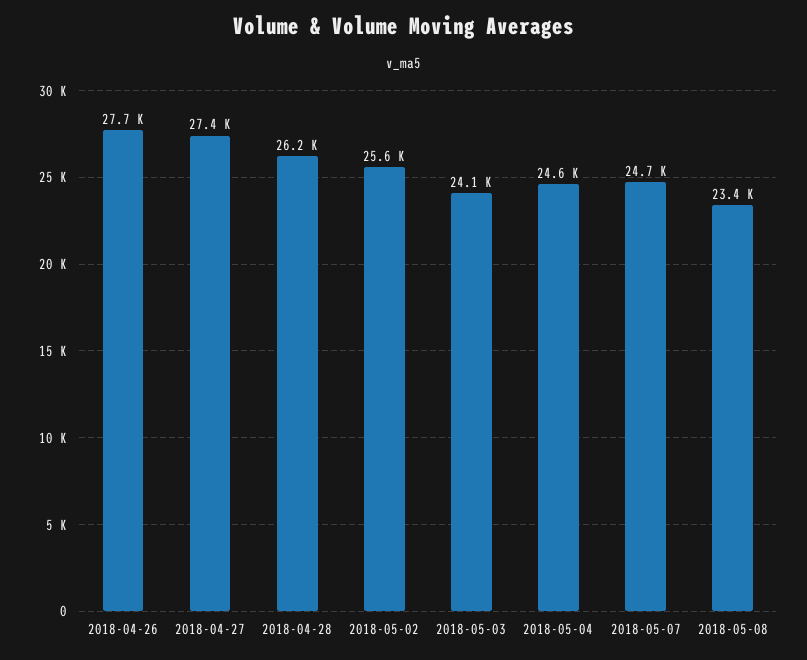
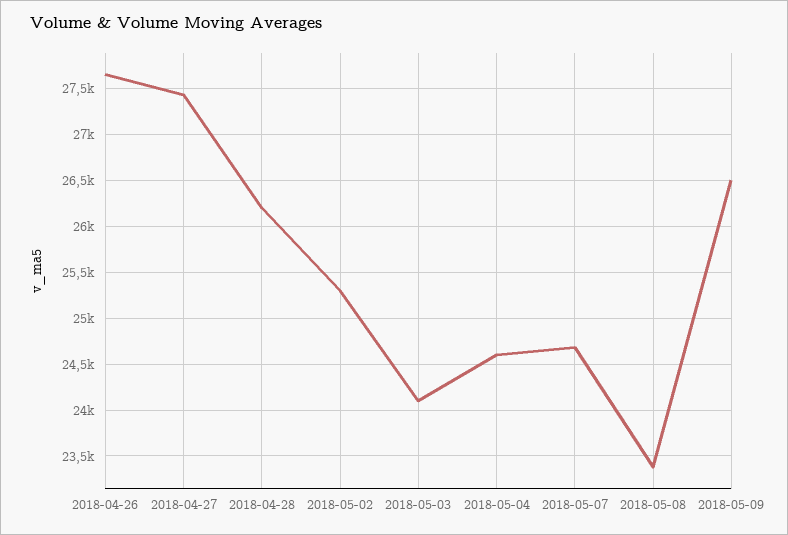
2018-05-02: 25600 -> 25300
2018-05-09: none -> 26500

